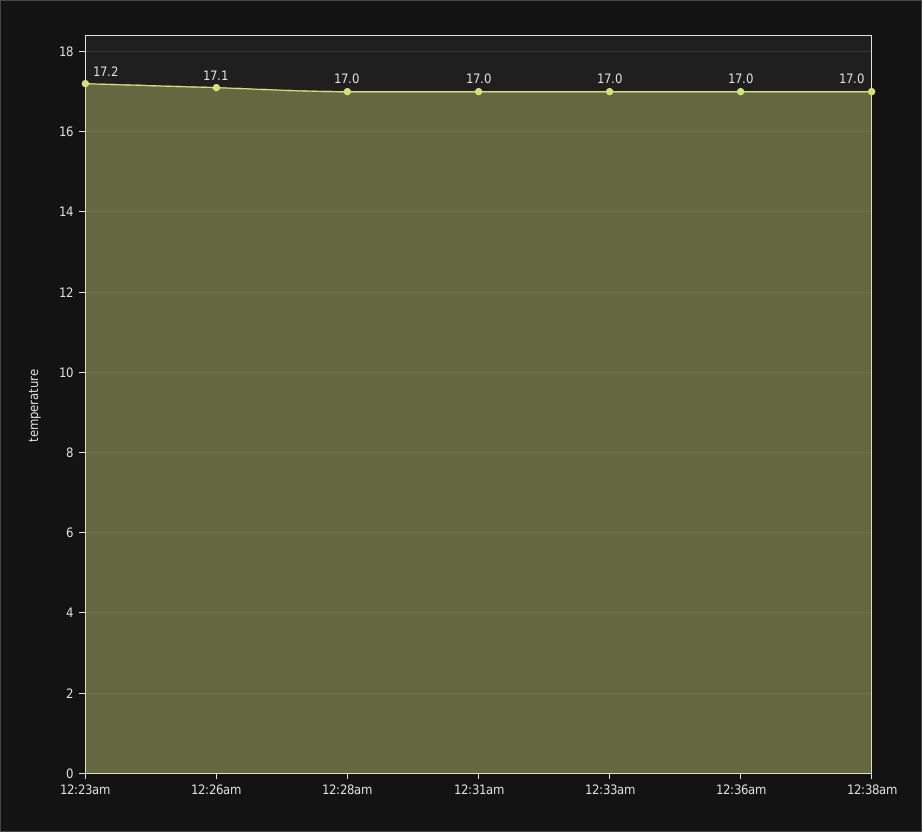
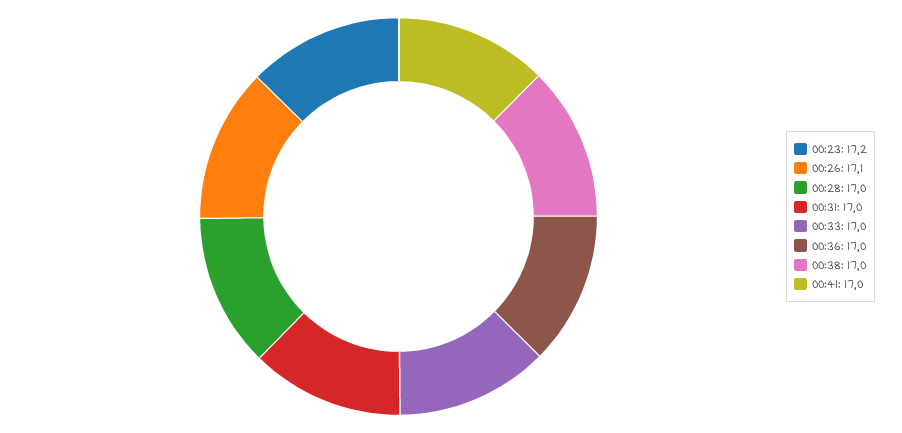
00:41: none -> 17

